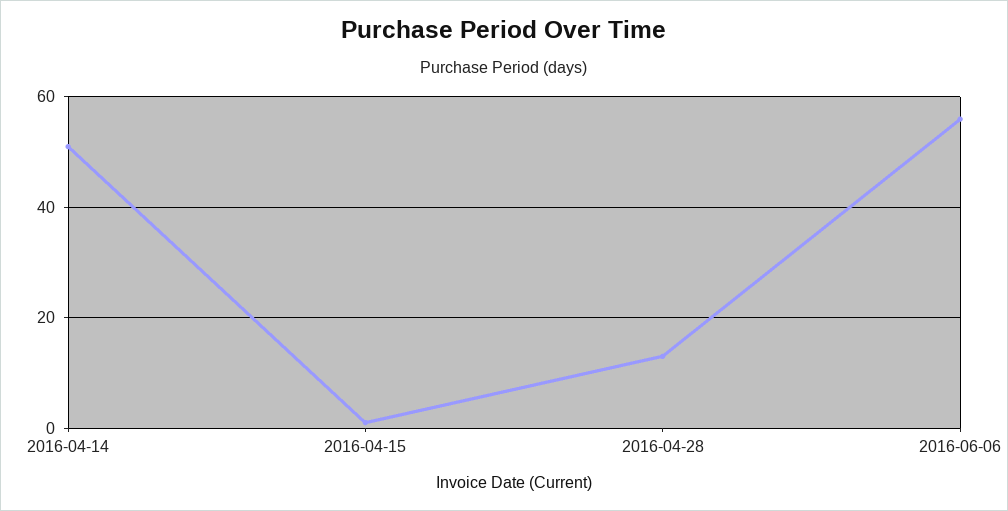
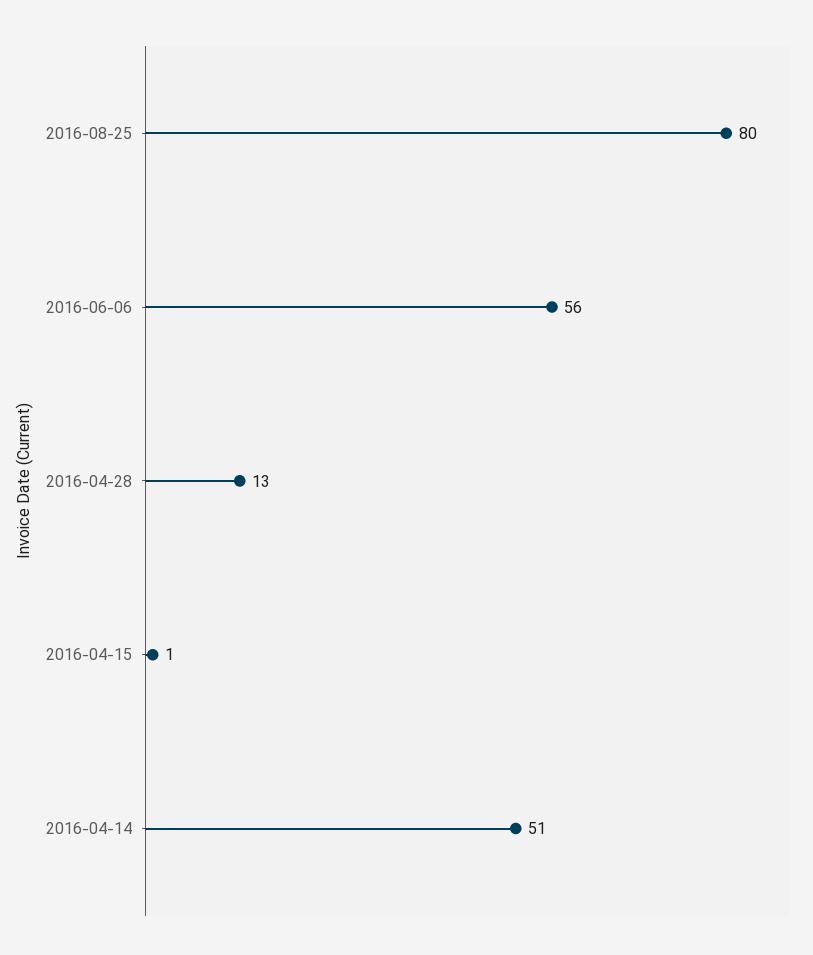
2016-08-25: none -> 80

